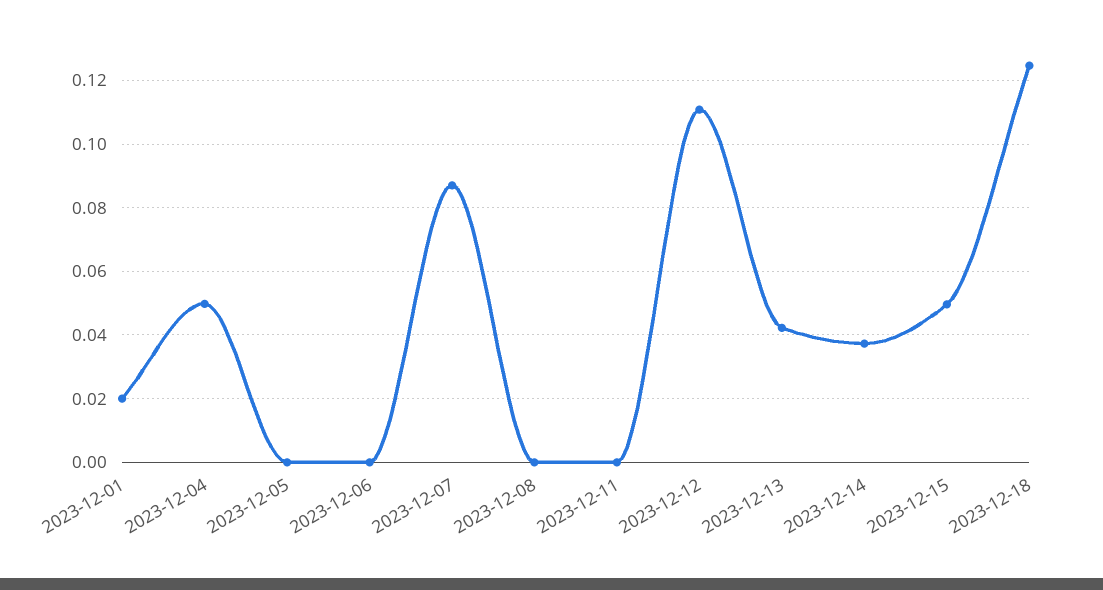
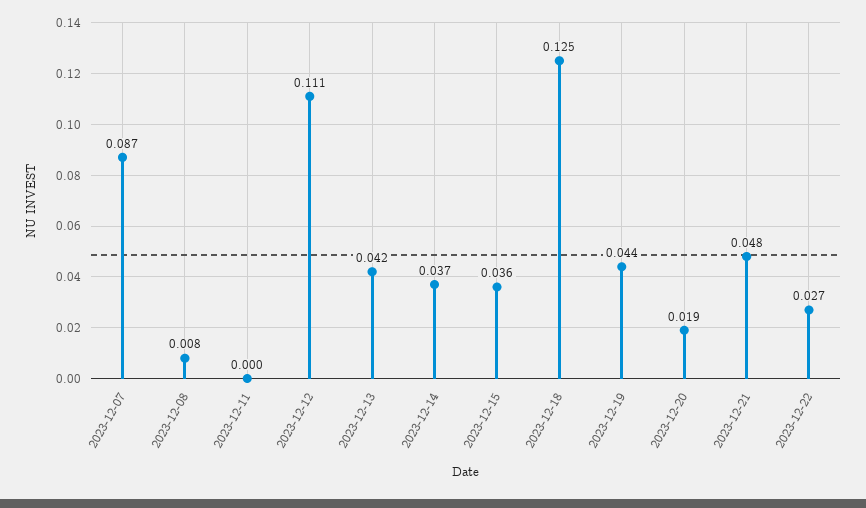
2023-12-01: 0.02 -> none
2023-12-04: 0.05 -> none
2023-12-05: 0 -> none
2023-12-06: 0 -> none
2023-12-08: 0 -> 0.008
2023-12-15: 0.05 -> 0.036
2023-12-19: none -> 0.044
2023-12-20: none -> 0.019
2023-12-21: none -> 0.048
2023-12-22: none -> 0.027

